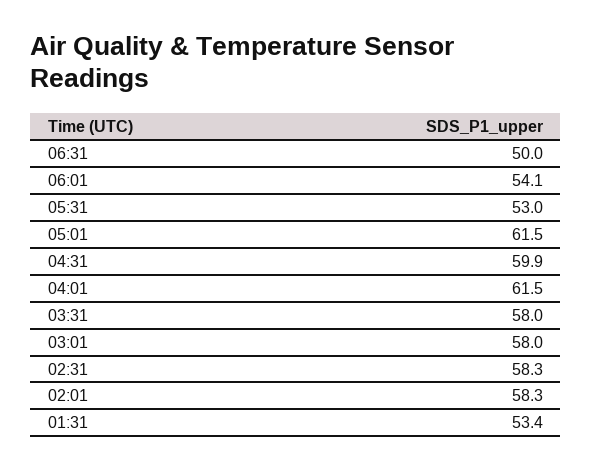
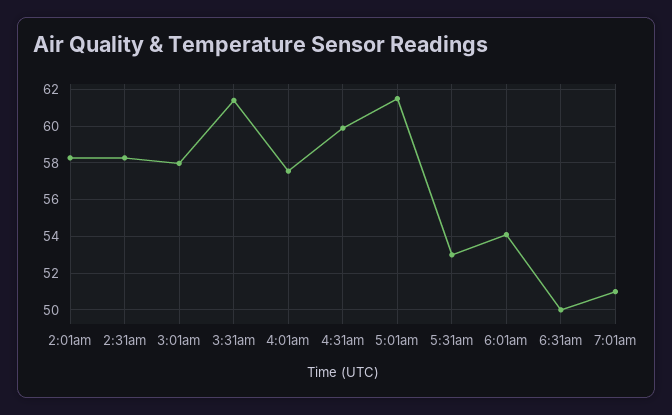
04:01: 61.5 -> 57.5
03:31: 58 -> 61.5
01:31: 53.4 -> none
7:01am: none -> 51

